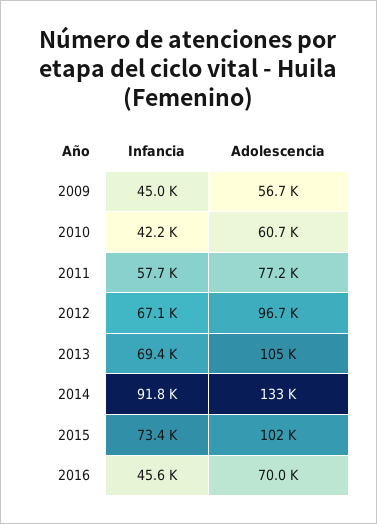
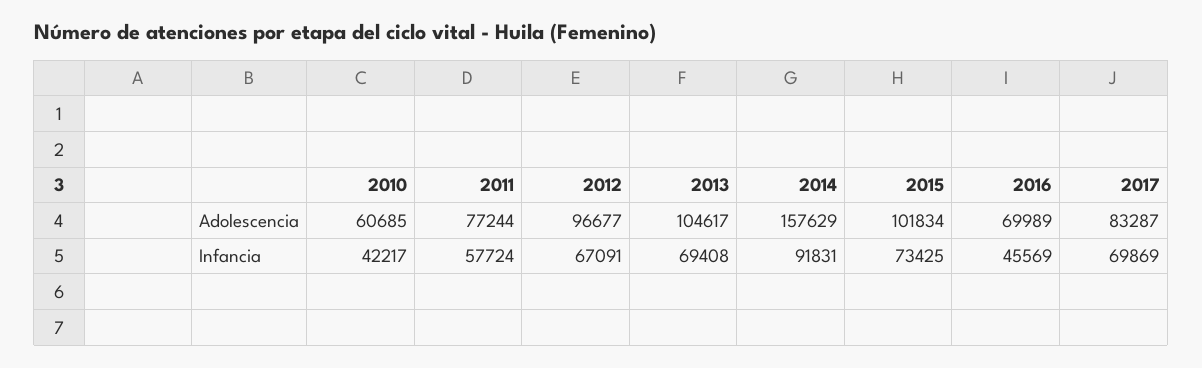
Infancia, 2009: 45000 -> none
Adolescencia, 2009: 56700 -> none
Adolescencia, 2014: 133000 -> 157629
Adolescencia, 2017: none -> 83287
Infancia, 2017: none -> 69869

